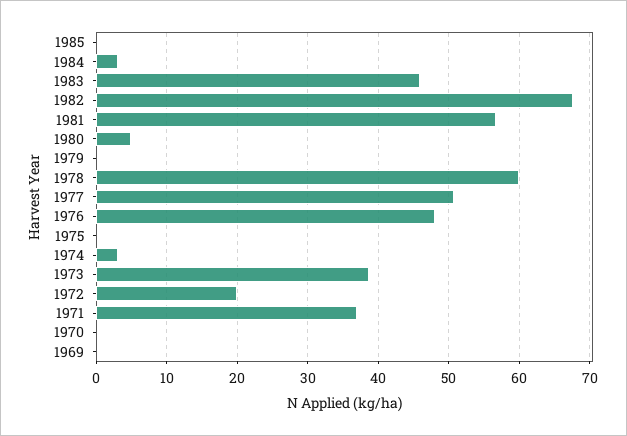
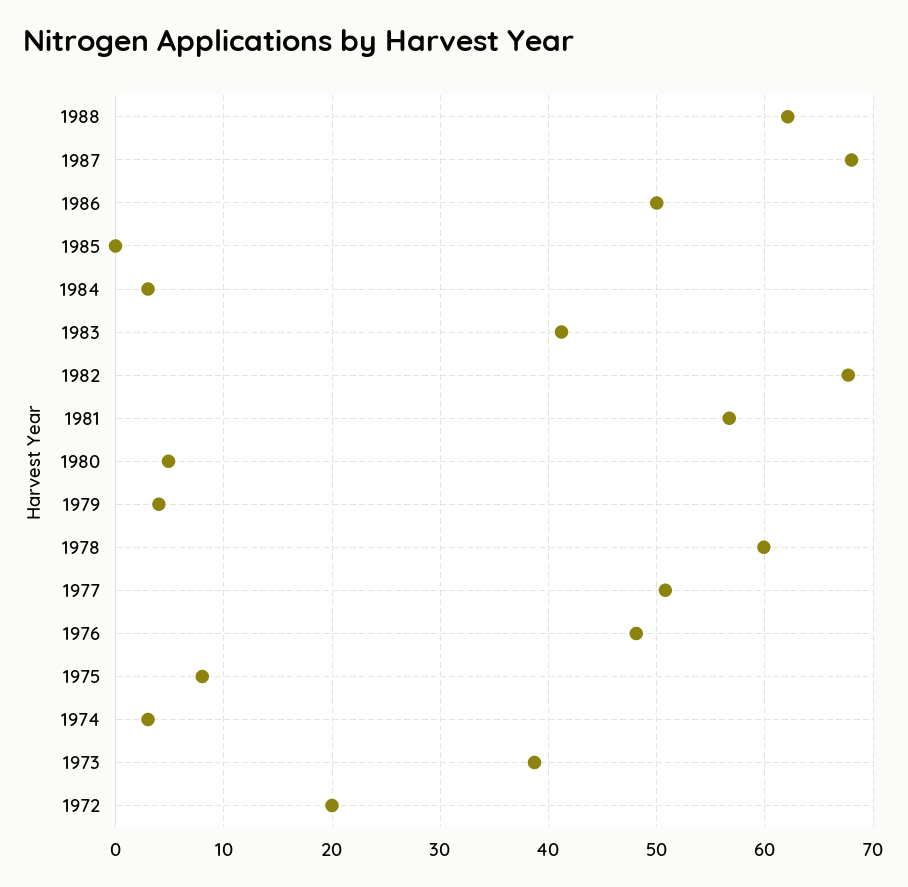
1983: 46 -> 41
1979: 0 -> 4
1975: 0 -> 8
1971: 37 -> none
1970: 0 -> none
1969: 0 -> none
1988: none -> 62
1987: none -> 68
1986: none -> 50

